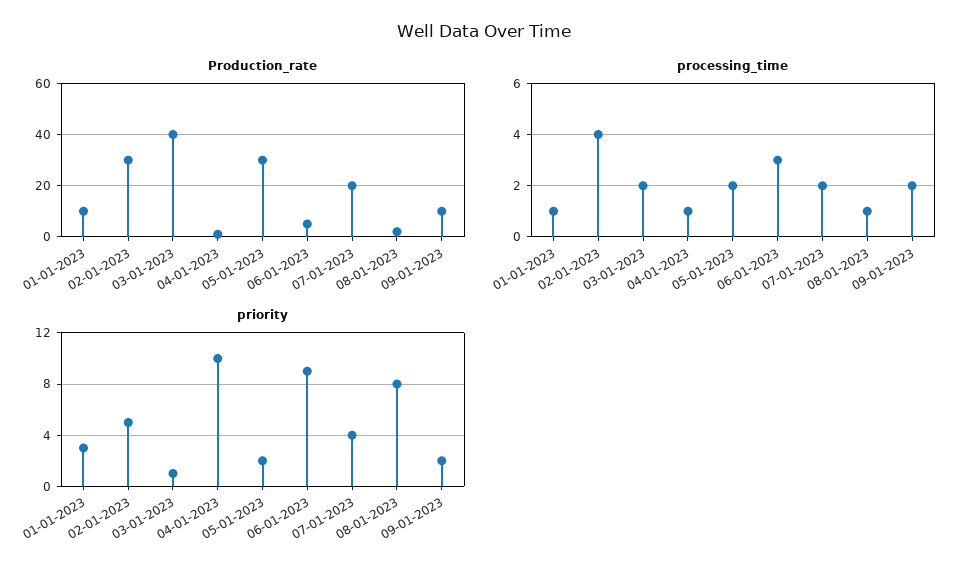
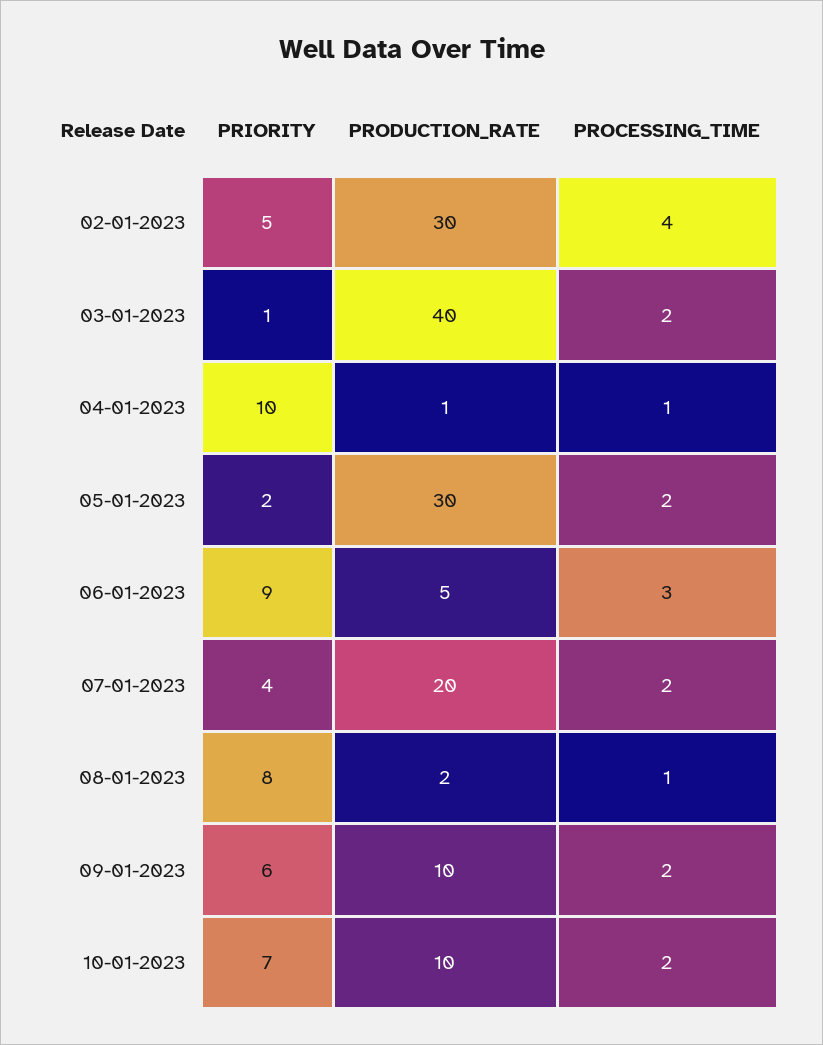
Production_rate, 01-01-2023: 10 -> none
processing_time, 01-01-2023: 1 -> none
priority, 01-01-2023: 3 -> none
priority, 09-01-2023: 2 -> 6
priority, 10-01-2023: none -> 7
Production_rate, 10-01-2023: none -> 10
processing_time, 10-01-2023: none -> 2

